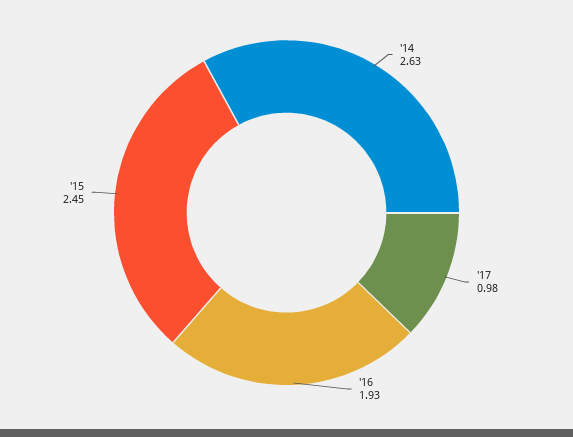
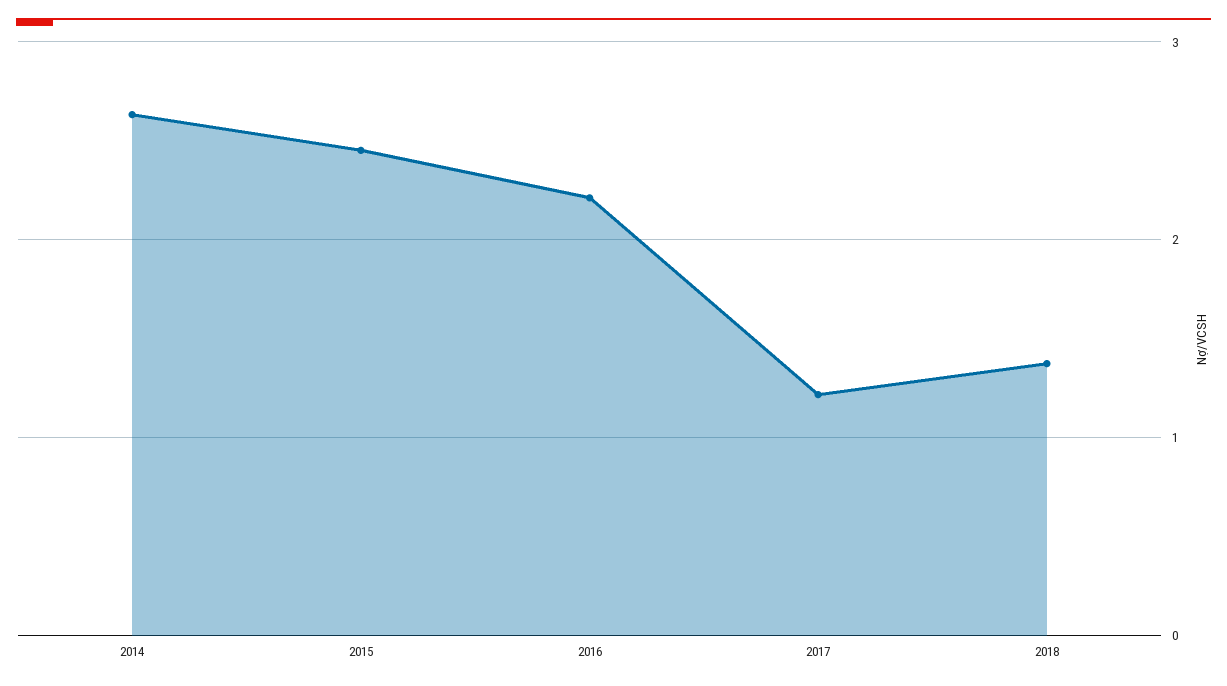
'17: 0.98 -> 1.2
'16: 1.93 -> 2.2
2018: none -> 1.4

